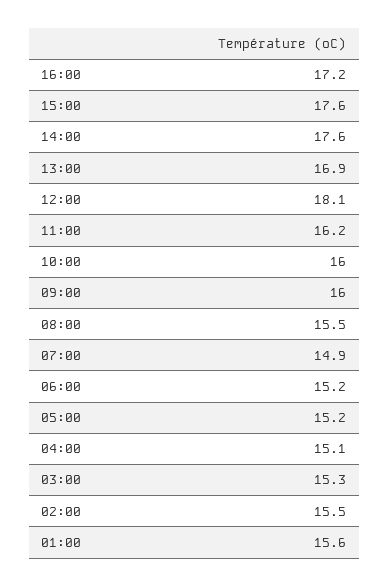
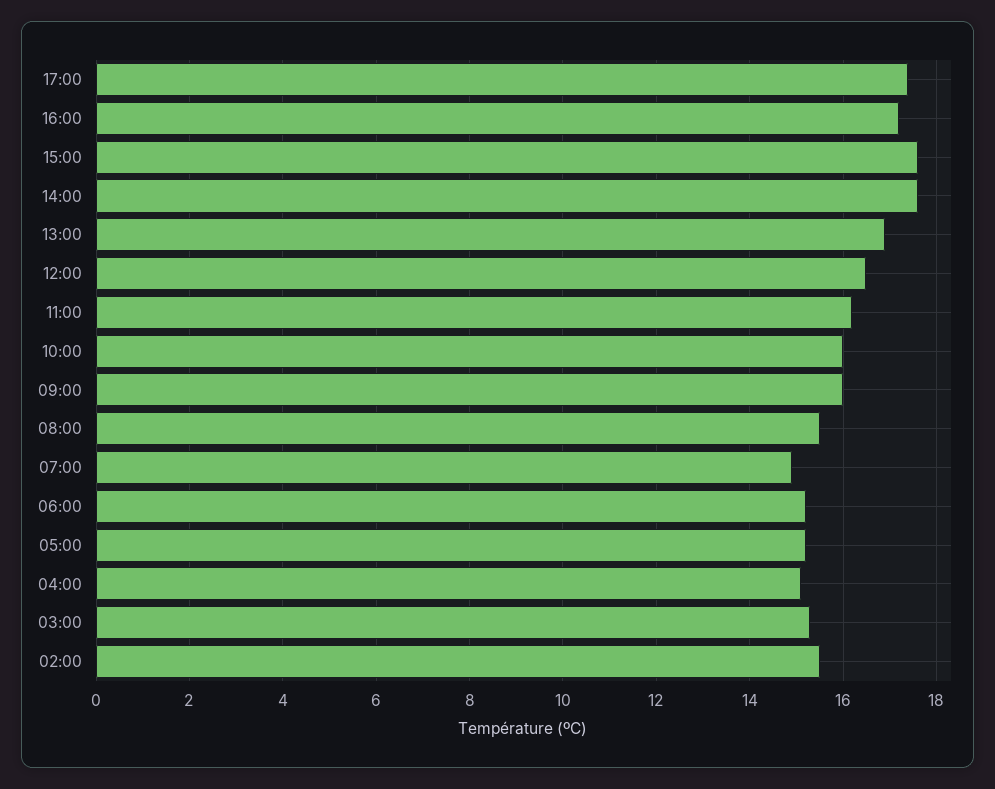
12:00: 18.1 -> 16.5
01:00: 15.6 -> none
17:00: none -> 17.5

